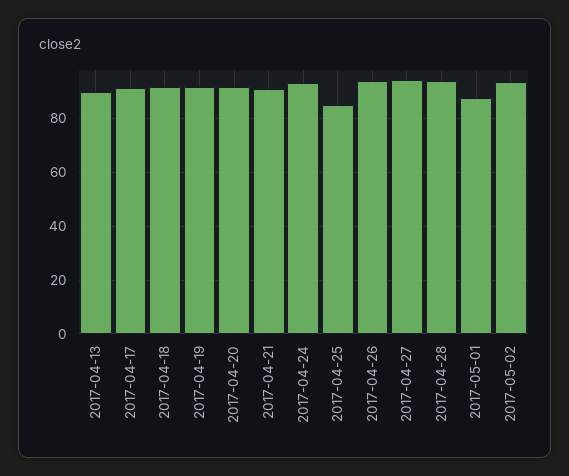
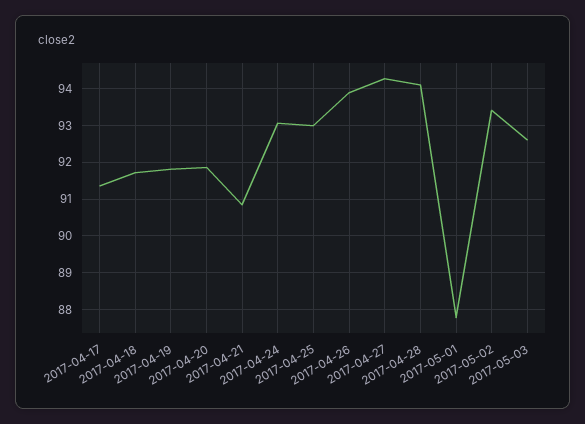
2017-04-13: 90 -> none
2017-04-25: 85 -> 93
2017-05-03: none -> 92.6

